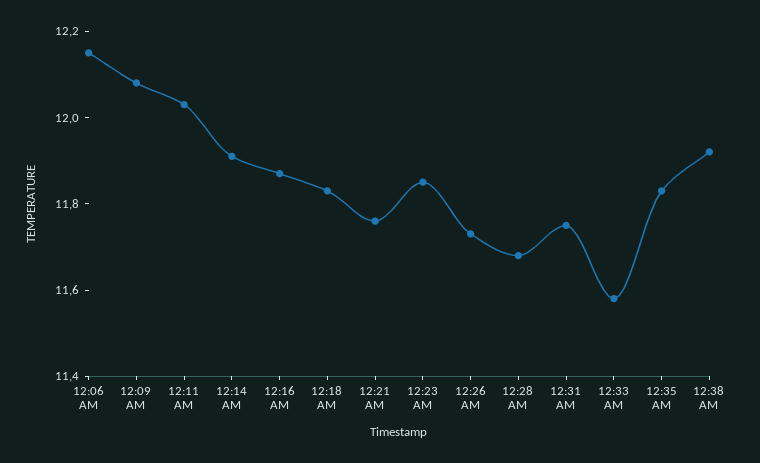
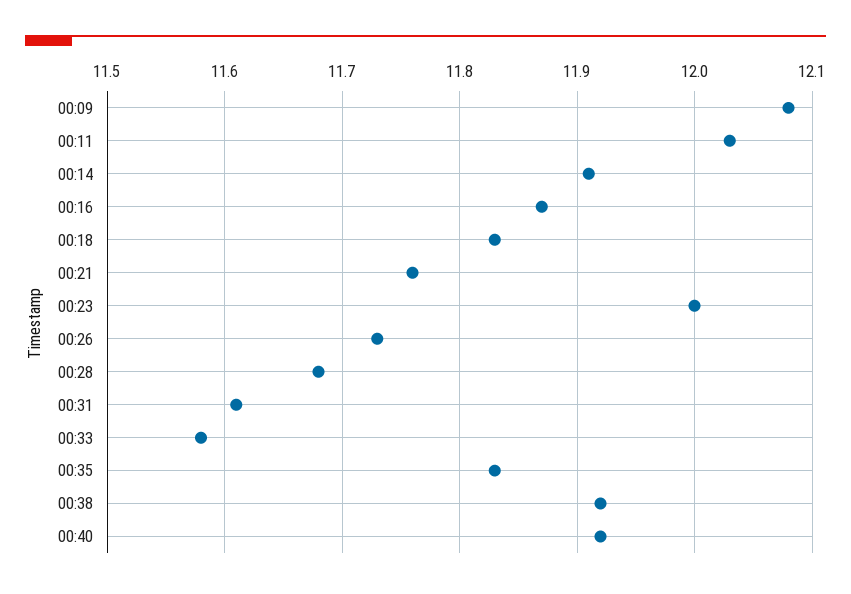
12:06 AM: 12.15 -> none
12:23 AM: 11.85 -> 12
12:31 AM: 11.75 -> 11.61
00:40: none -> 11.92

